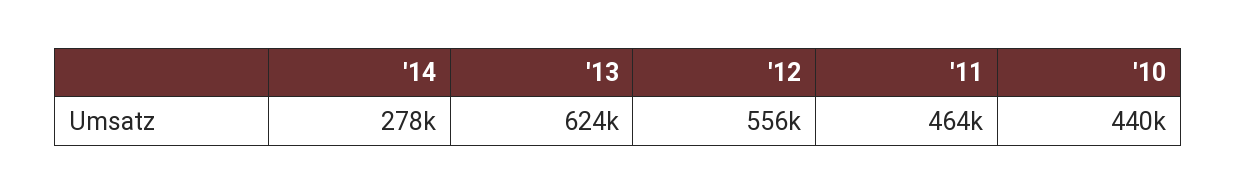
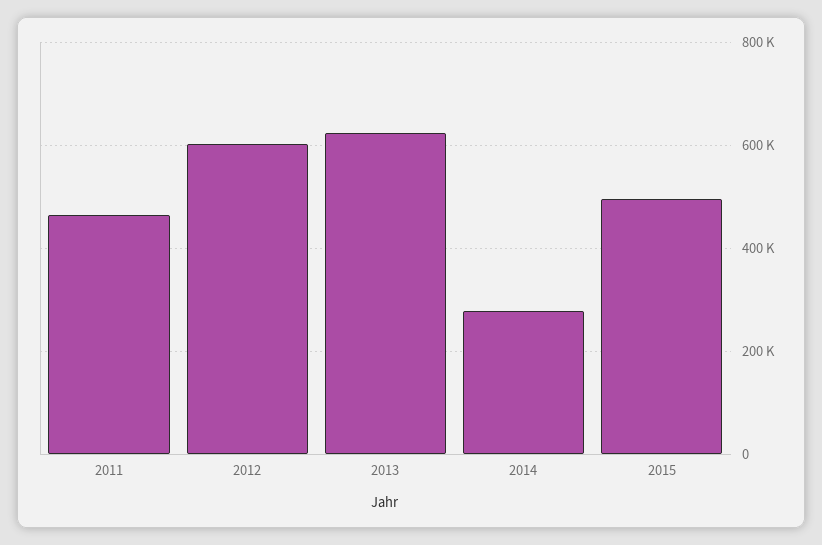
'12: 556000 -> 600000
'10: 440000 -> none
2015: none -> 500000

